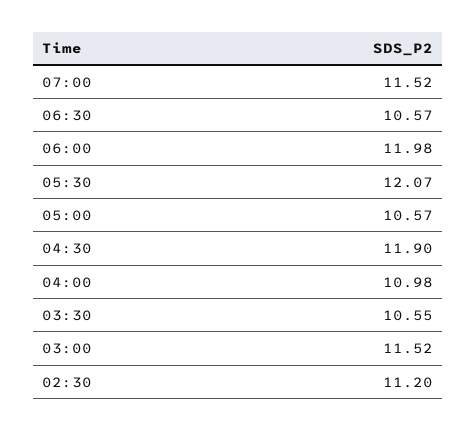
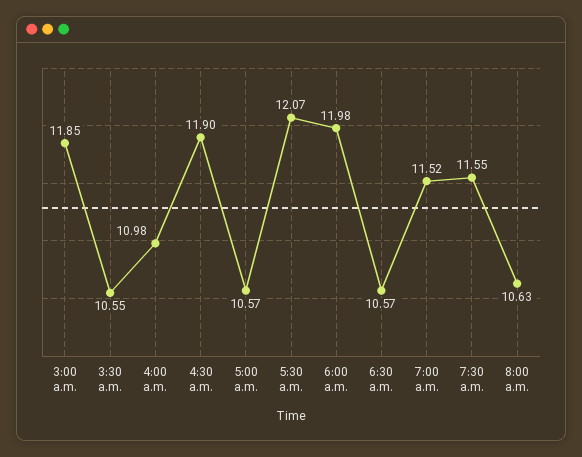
03:00: 11.52 -> 11.85
02:30: 11.2 -> none
7:30 a.m.: none -> 11.55
8:00 a.m.: none -> 10.63

